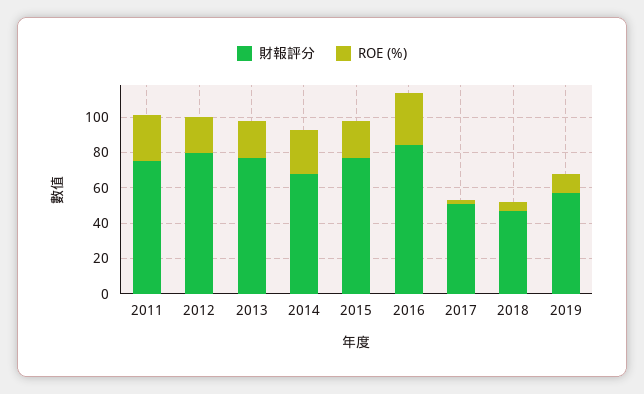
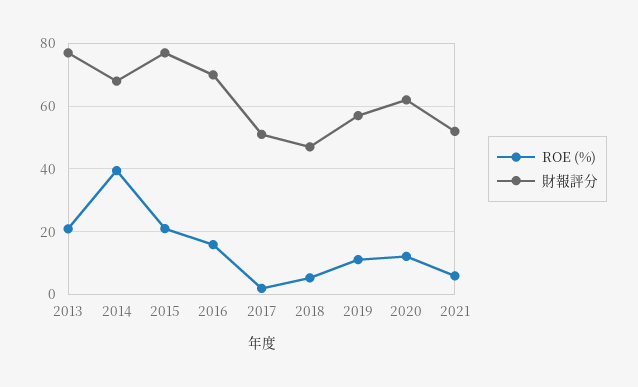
財報評分, 2011: 75 -> none
ROE (%), 2011: 25 -> none
財報評分, 2012: 80 -> none
ROE (%), 2012: 20 -> none
ROE (%), 2014: 25 -> 40
財報評分, 2016: 85 -> 70
ROE (%), 2016: 30 -> 16
ROE (%), 2020: none -> 12
財報評分, 2020: none -> 62
ROE (%), 2021: none -> 6
財報評分, 2021: none -> 52

